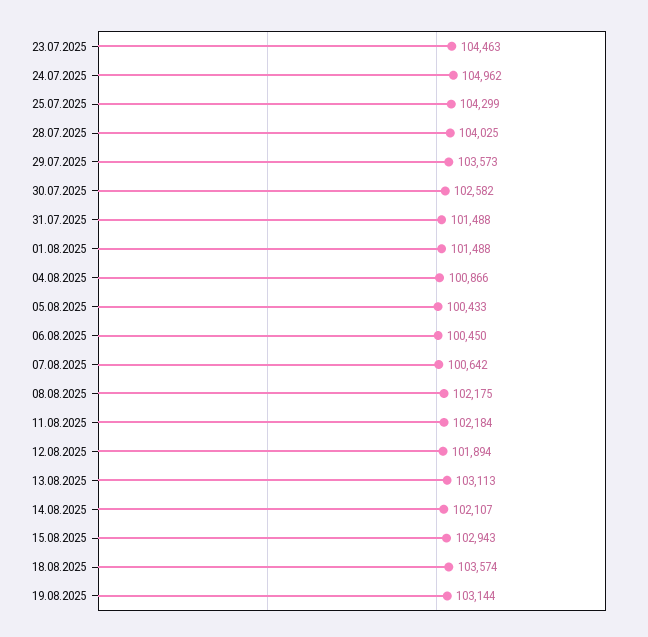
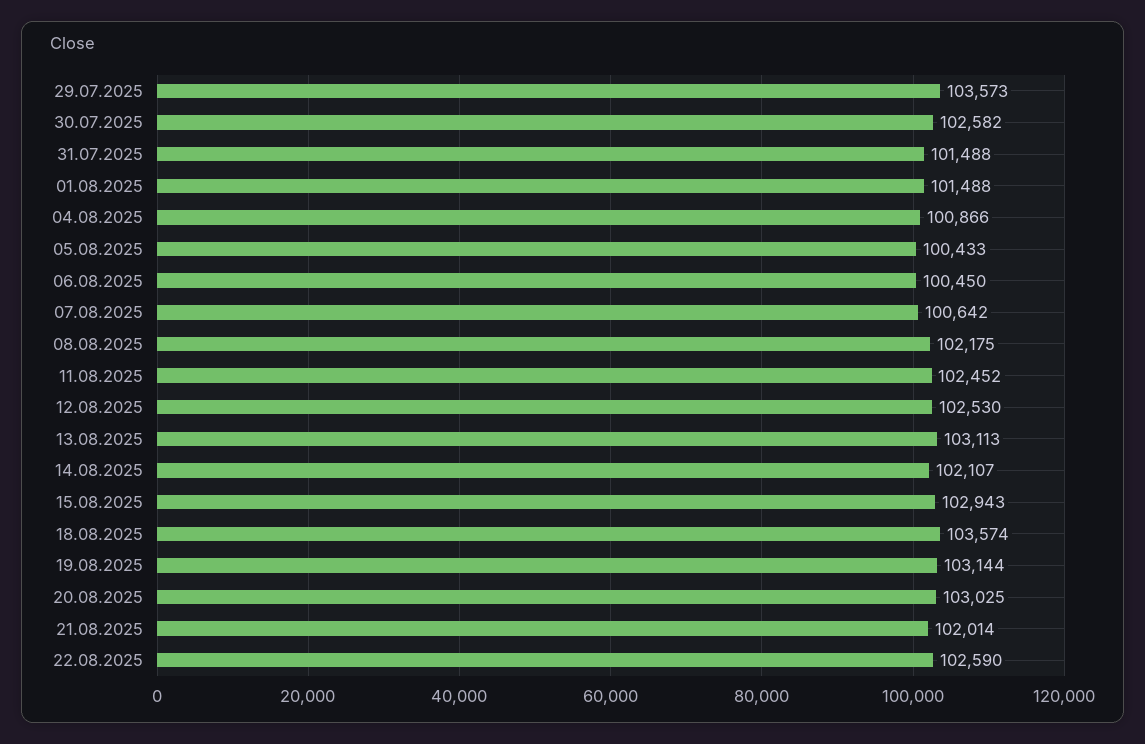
23.07.2025: 104463 -> none
24.07.2025: 104962 -> none
25.07.2025: 104299 -> none
28.07.2025: 104025 -> none
11.08.2025: 102184 -> 102452
12.08.2025: 101894 -> 102530
20.08.2025: none -> 103025
21.08.2025: none -> 102014
22.08.2025: none -> 102590

